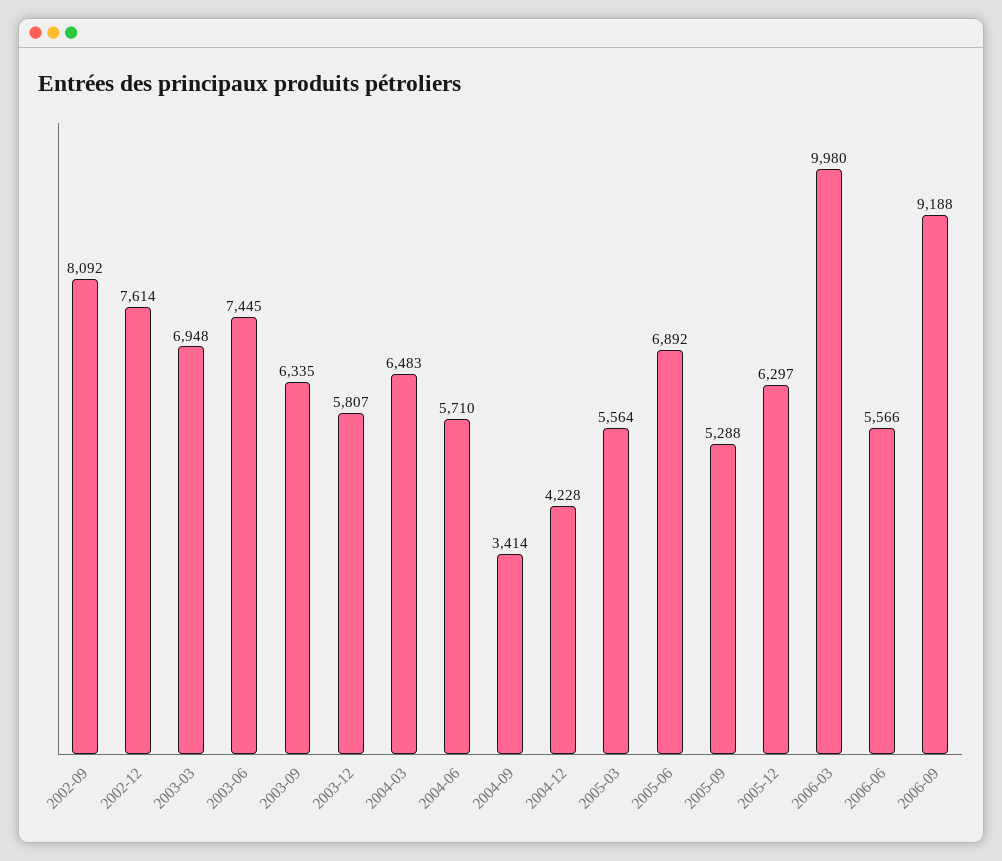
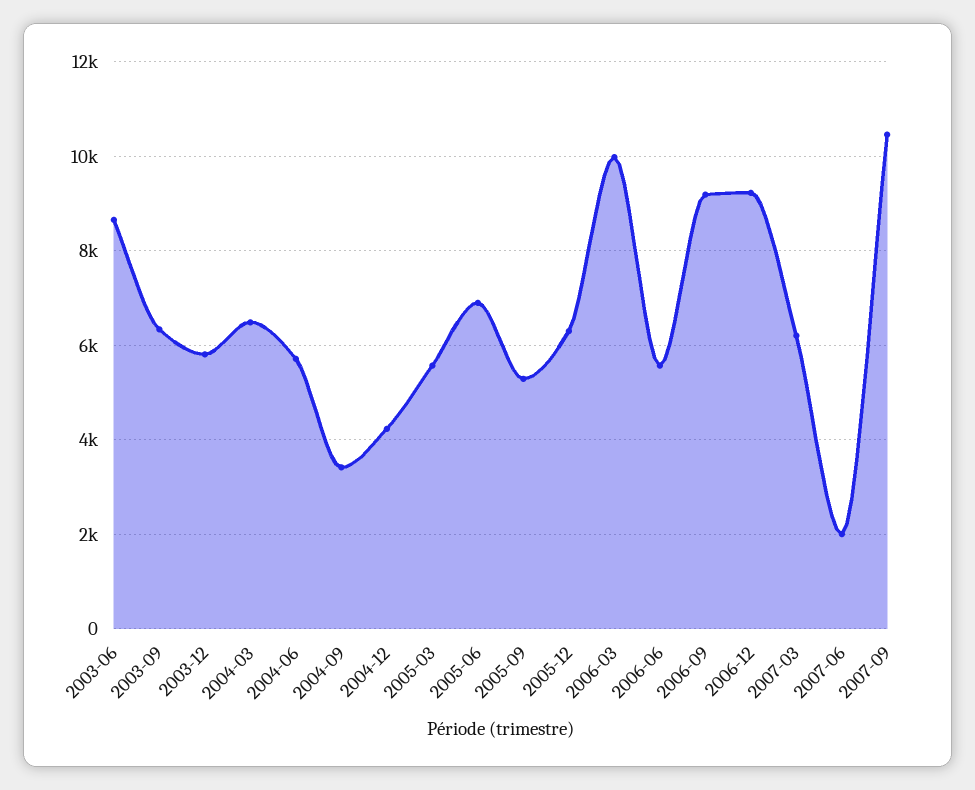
2002-09: 8092 -> none
2002-12: 7614 -> none
2003-03: 6948 -> none
2003-06: 7445 -> 8600
2006-12: none -> 9200
2007-03: none -> 6200
2007-06: none -> 2000
2007-09: none -> 10400

